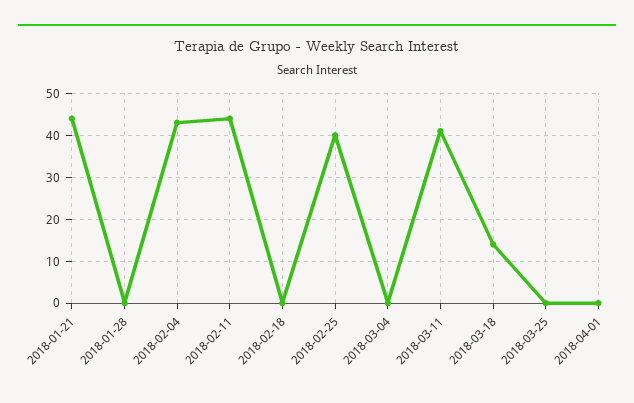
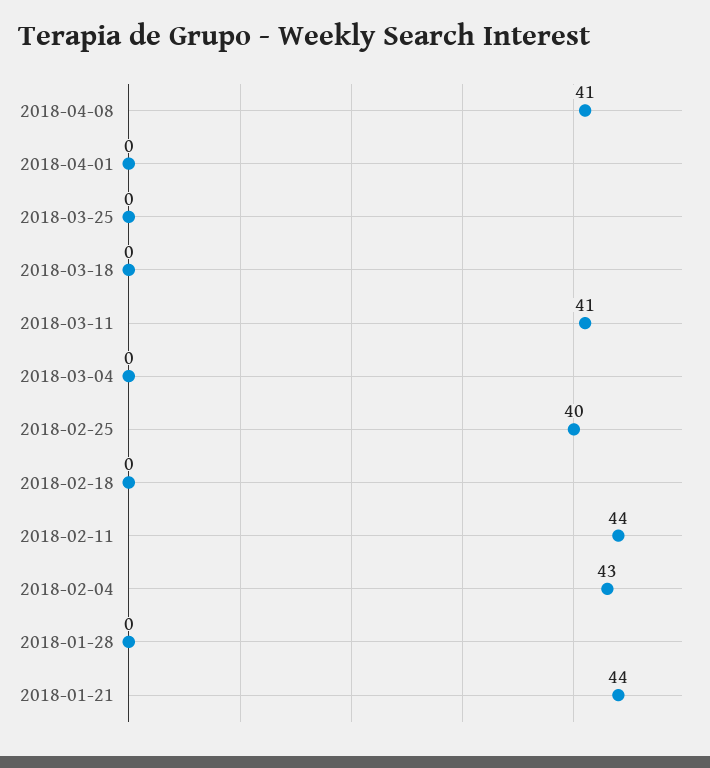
2018-03-18: 15 -> 0
2018-04-08: none -> 41

